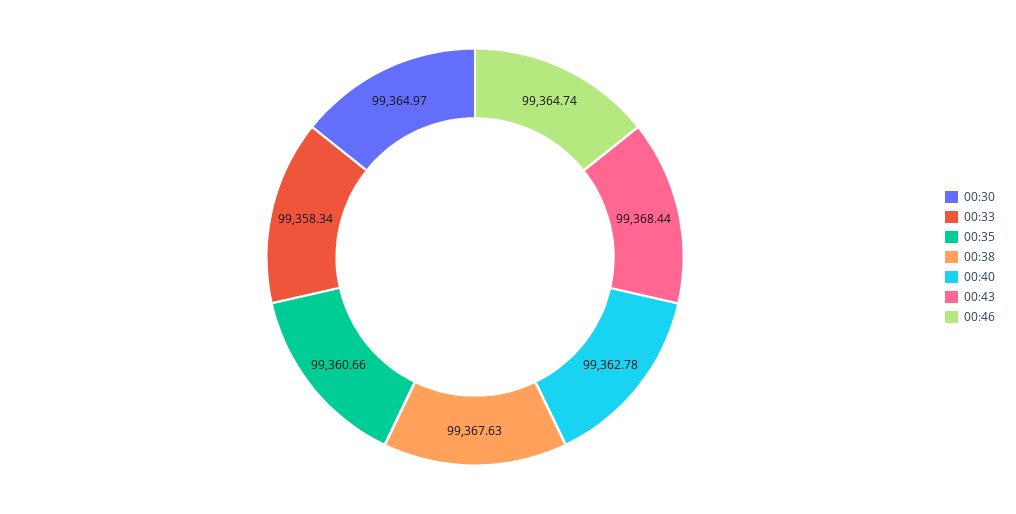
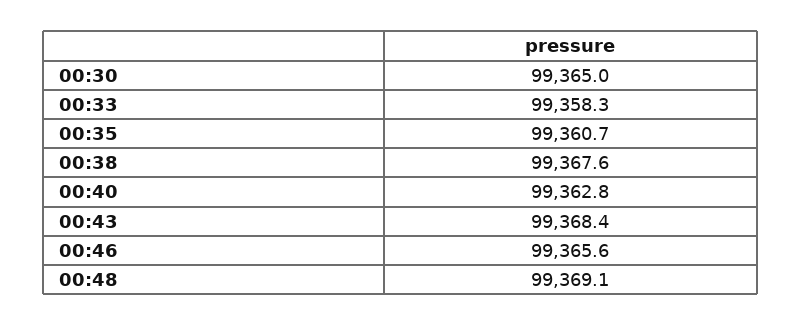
00:46: 99364.74 -> 99365.6
00:48: none -> 99369.1

